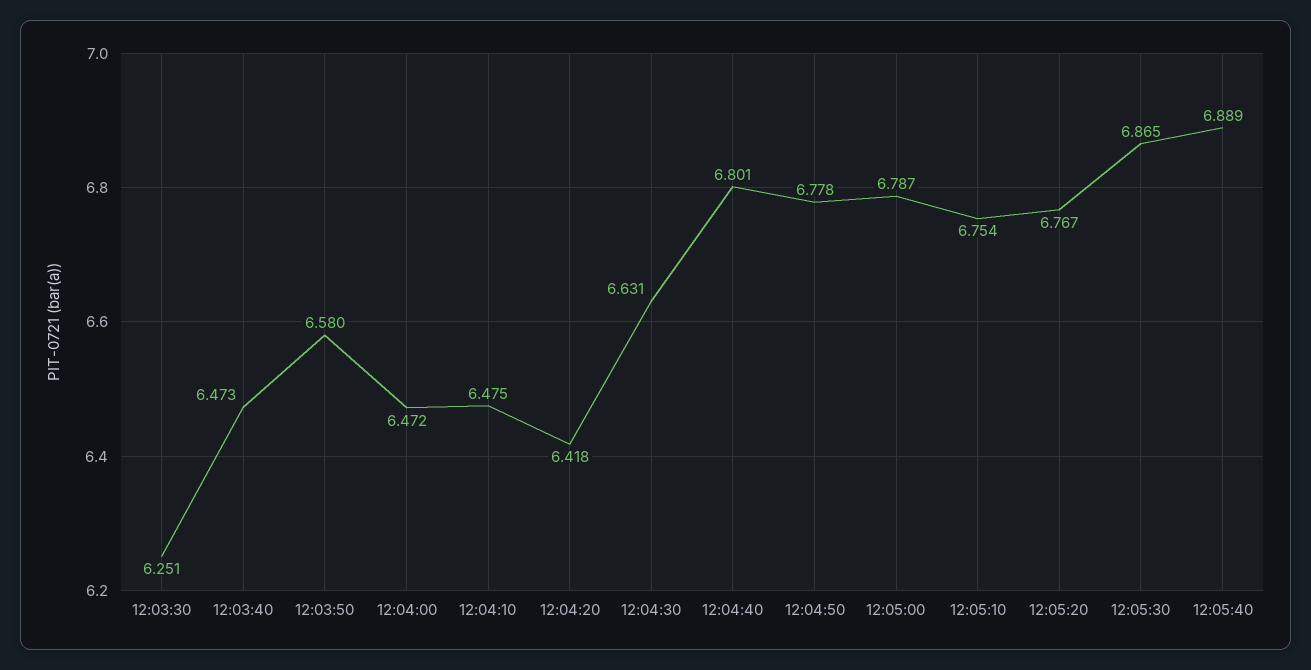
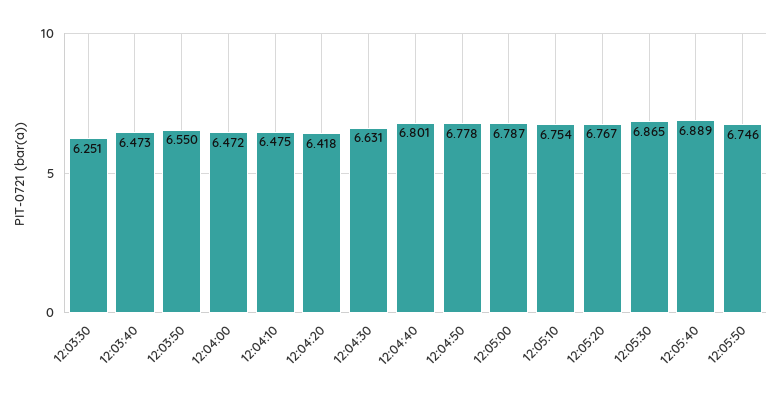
12:03:50: 6.58 -> 6.55
12:05:50: none -> 6.746

